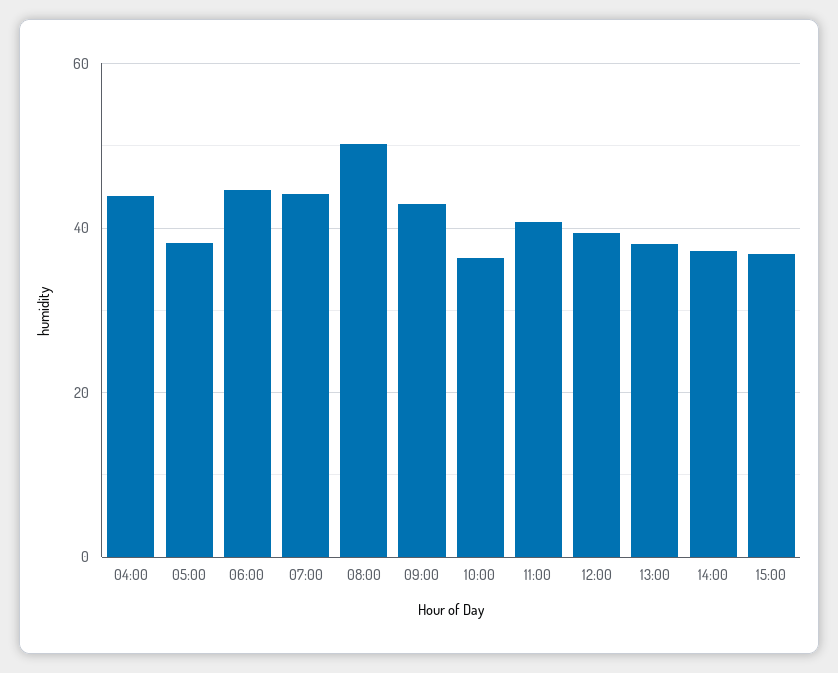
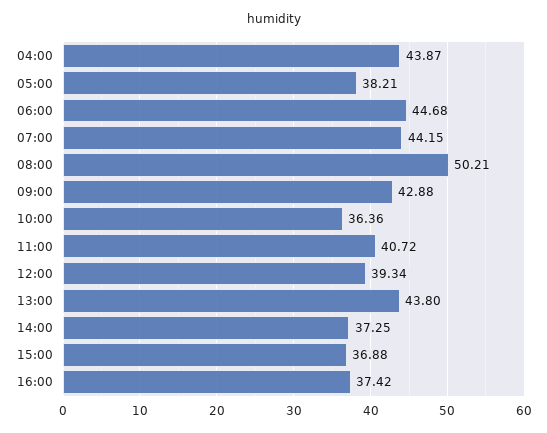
13:00: 38 -> 43.8
16:00: none -> 37.42

